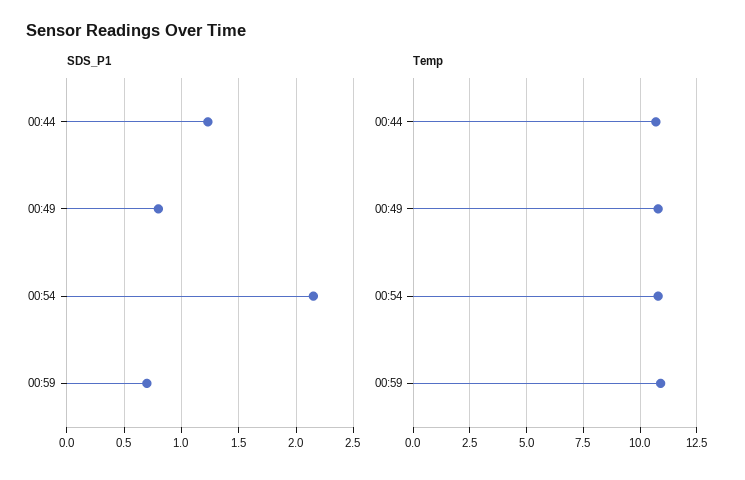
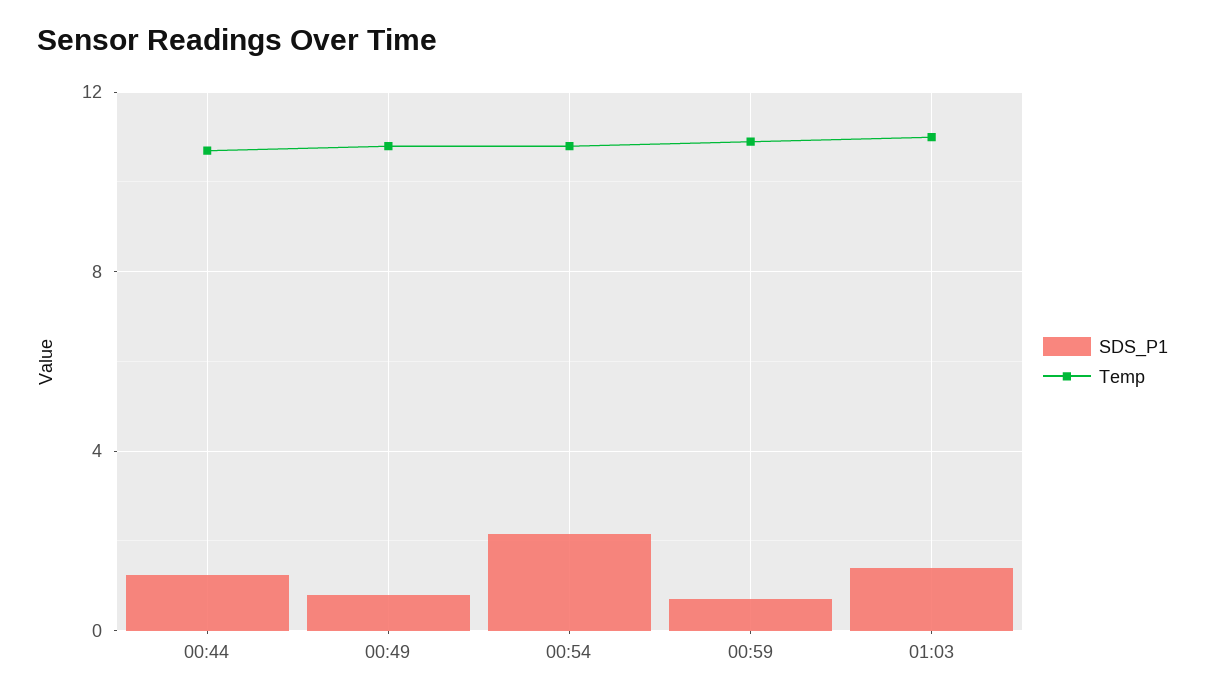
SDS_P1, 01:03: none -> 1.5
Temp, 01:03: none -> 11

